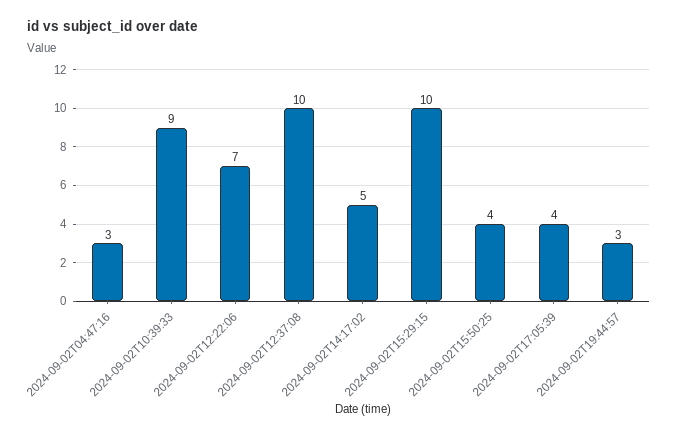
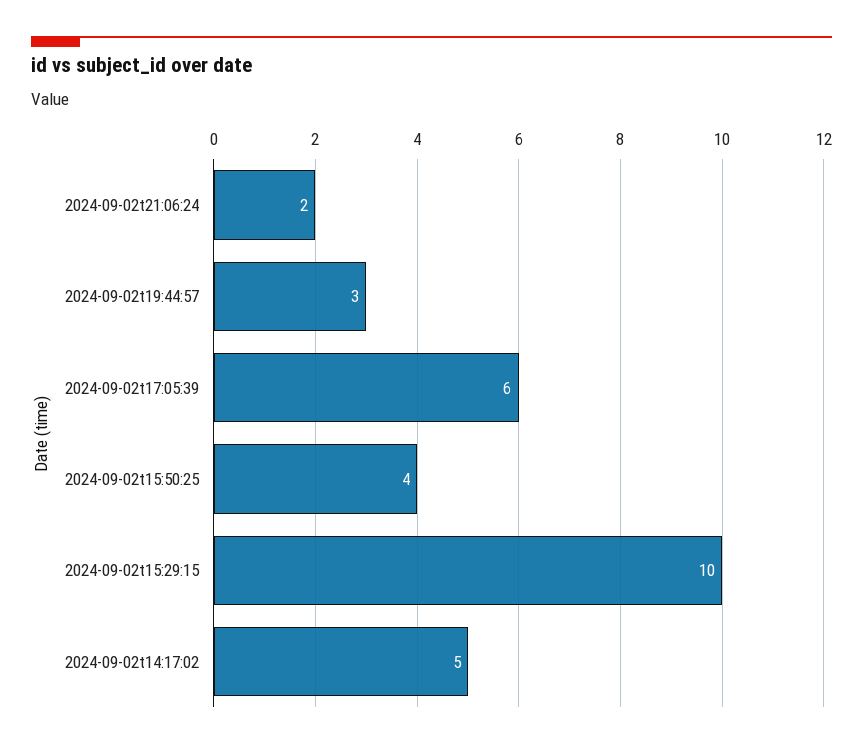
2024-09-02T04:47:16: 3 -> none
2024-09-02T10:39:33: 9 -> none
2024-09-02T12:22:06: 7 -> none
2024-09-02T12:37:08: 10 -> none
2024-09-02T17:05:39: 4 -> 6
2024-09-02t21:06:24: none -> 2

